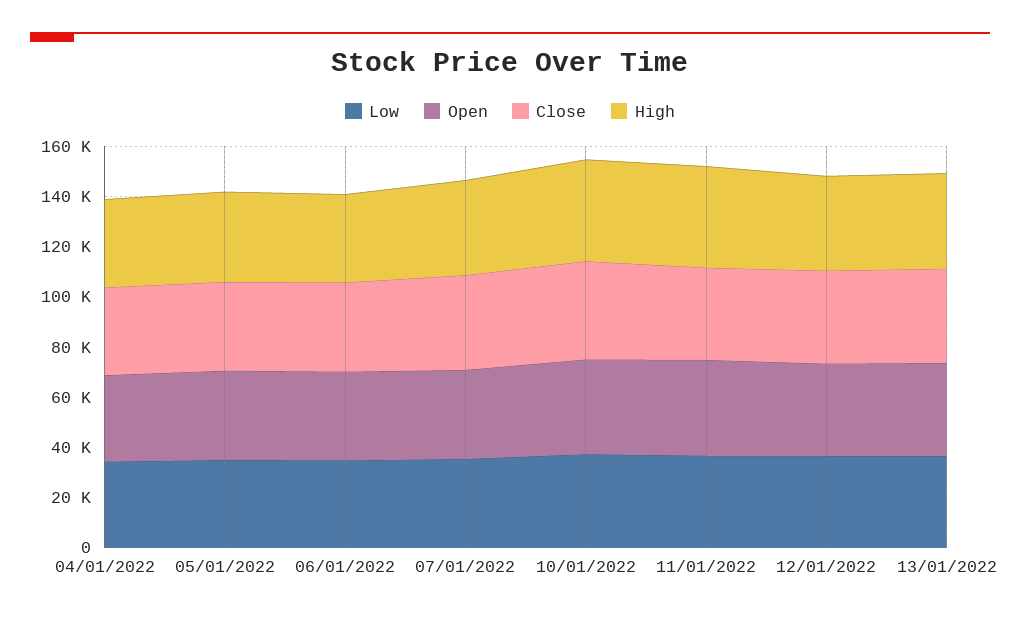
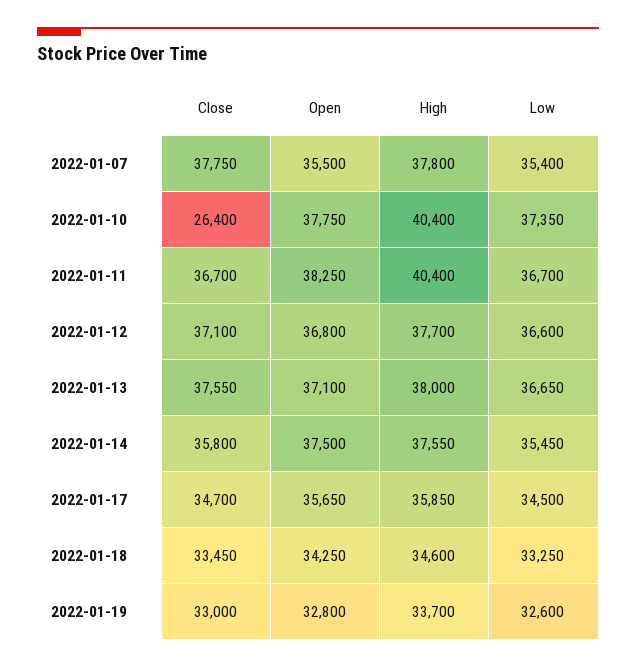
Low, 04/01/2022: 35000 -> none
Open, 04/01/2022: 35000 -> none
Close, 04/01/2022: 35000 -> none
High, 04/01/2022: 35000 -> none
Low, 05/01/2022: 35000 -> none
Open, 05/01/2022: 35000 -> none
Close, 05/01/2022: 35000 -> none
High, 05/01/2022: 35000 -> none
Low, 06/01/2022: 35000 -> none
Open, 06/01/2022: 35000 -> none
Close, 06/01/2022: 35000 -> none
High, 06/01/2022: 35000 -> none
Close, 10/01/2022: 40000 -> 26400
Close, 2022-01-14: none -> 35800
Open, 2022-01-14: none -> 37500
High, 2022-01-14: none -> 37550
Low, 2022-01-14: none -> 35450
Close, 2022-01-17: none -> 34700
Open, 2022-01-17: none -> 35650
High, 2022-01-17: none -> 35850
Low, 2022-01-17: none -> 34500
Close, 2022-01-18: none -> 33450
Open, 2022-01-18: none -> 34250
High, 2022-01-18: none -> 34600
Low, 2022-01-18: none -> 33250
Close, 2022-01-19: none -> 33000
Open, 2022-01-19: none -> 32800
High, 2022-01-19: none -> 33700
Low, 2022-01-19: none -> 32600

